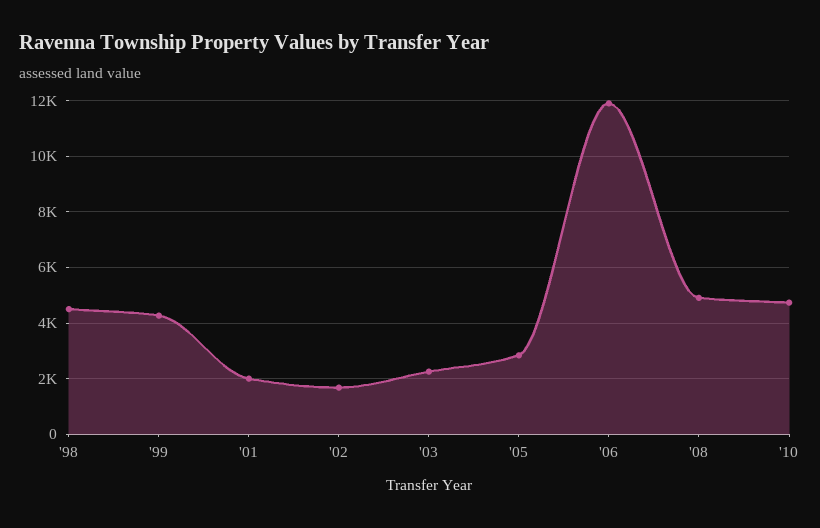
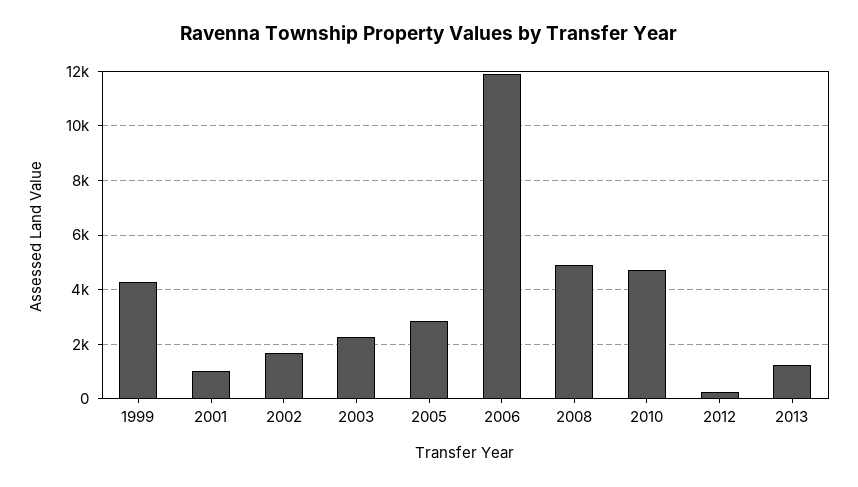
'98: 4500 -> none
'01: 2000 -> 1000
2012: none -> 250
2013: none -> 1250

